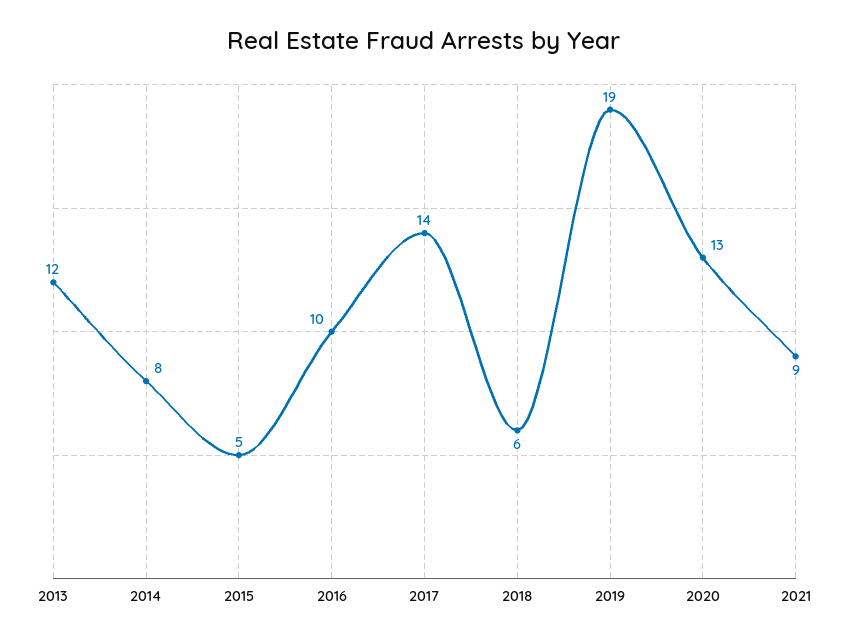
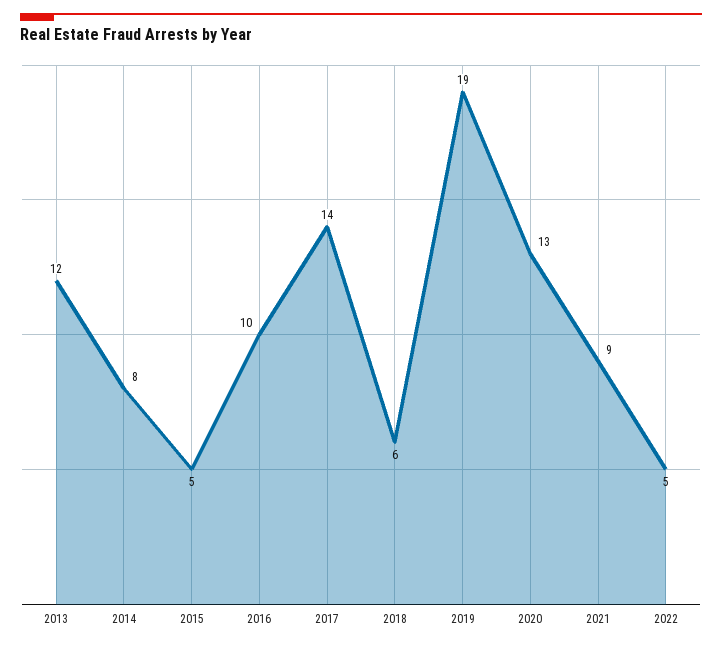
2022: none -> 5

